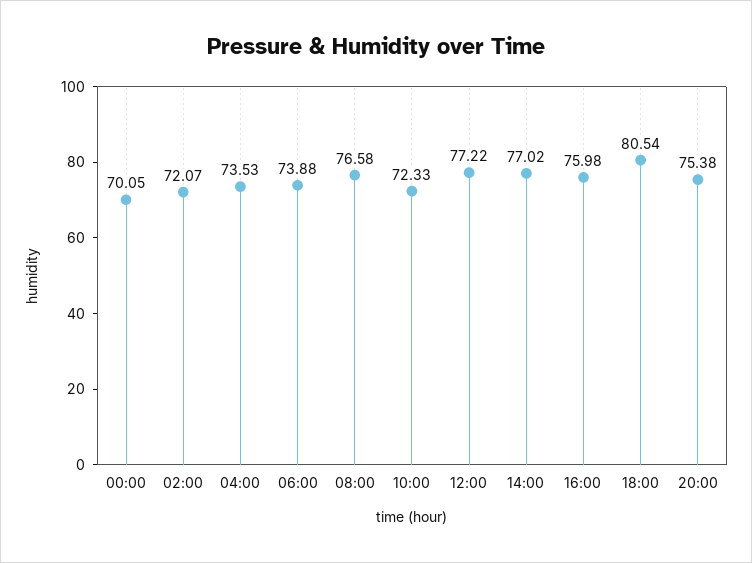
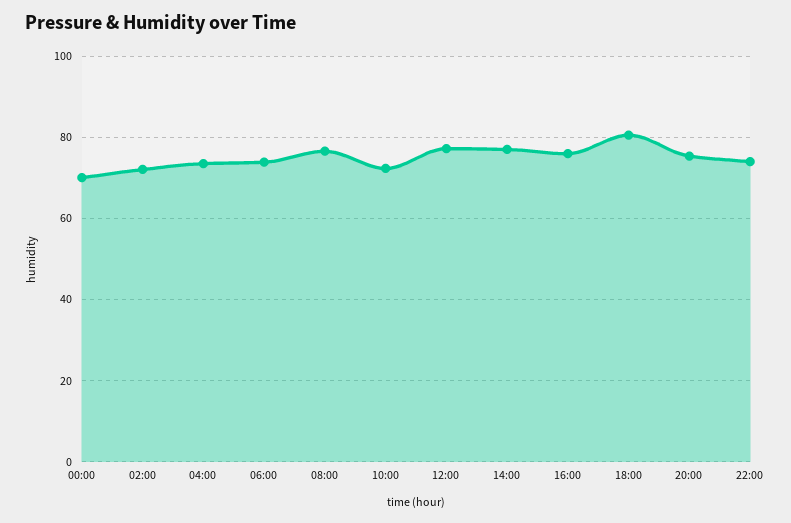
22:00: none -> 74

